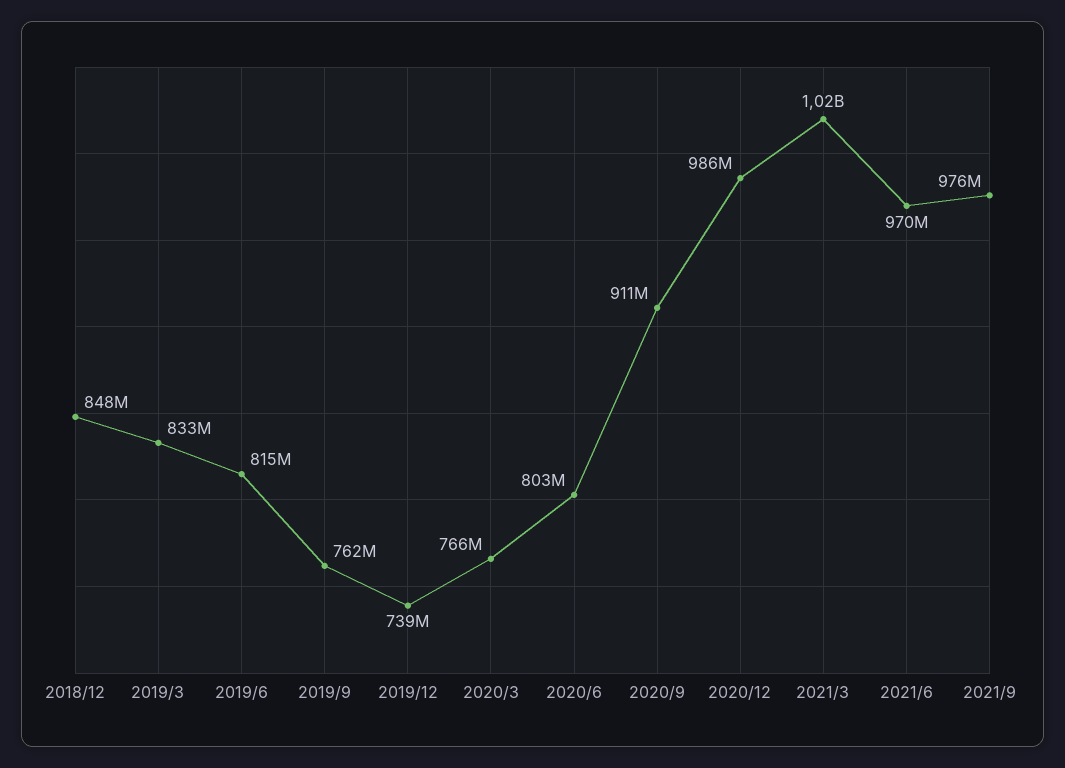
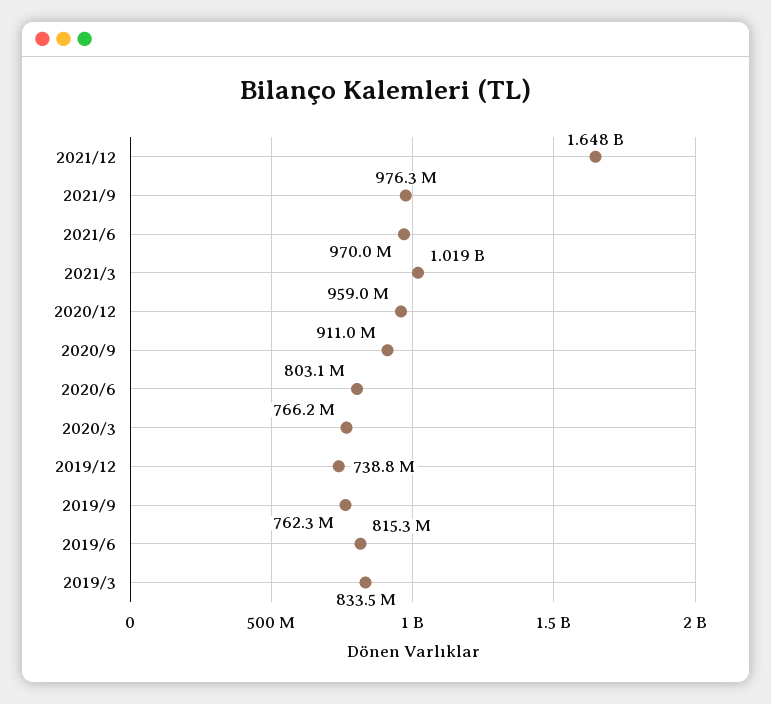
2018/12: 848000000 -> none
2020/12: 986000000 -> 959000000
2021/12: none -> 1648000000

